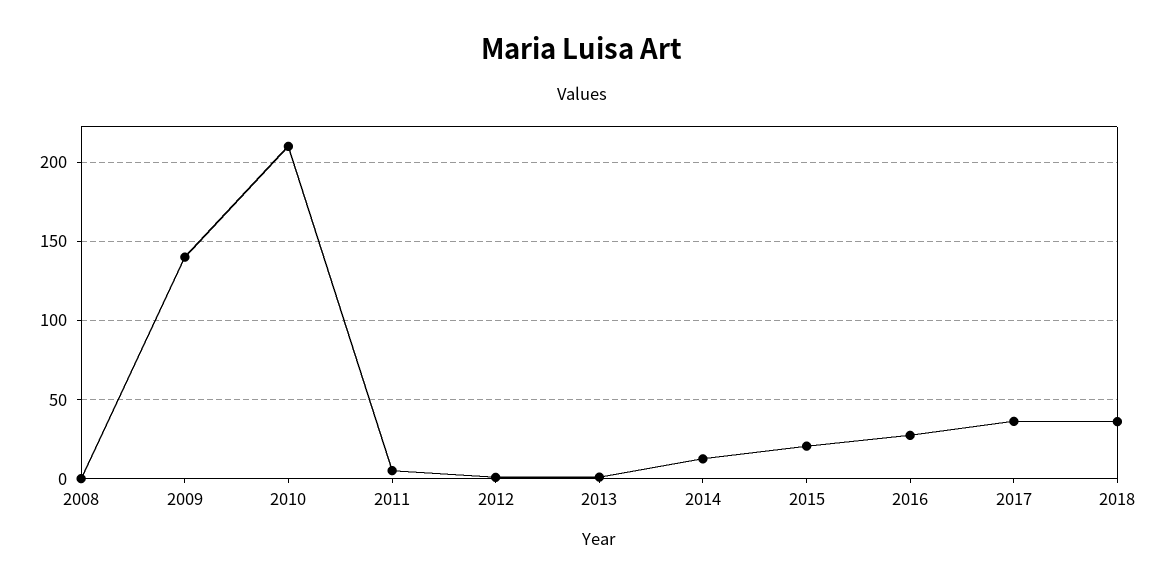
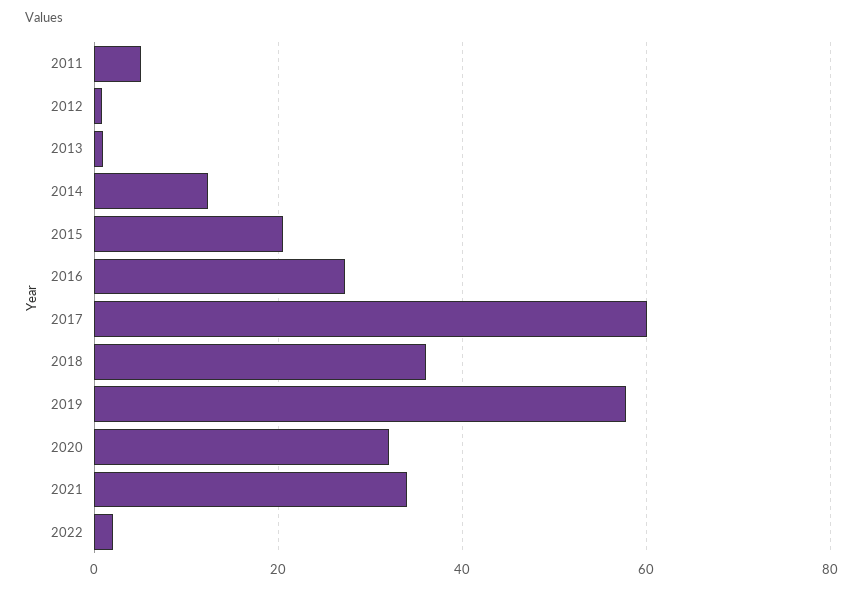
2008: 0 -> none
2009: 140 -> none
2010: 210 -> none
2017: 35 -> 60
2019: none -> 58
2020: none -> 32
2021: none -> 34
2022: none -> 2

